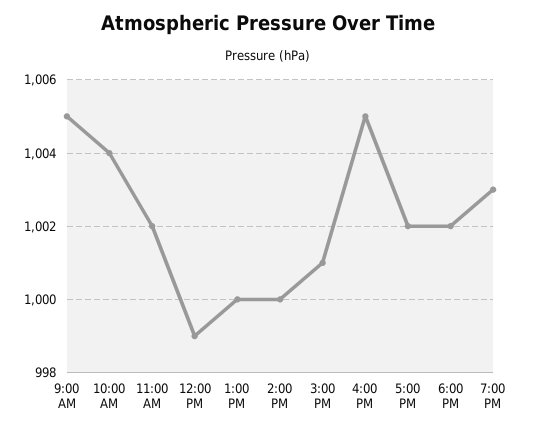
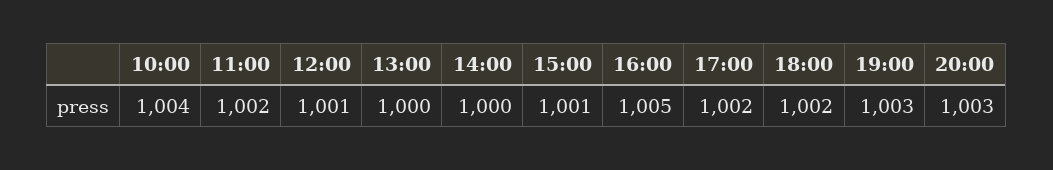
9:00 AM: 1005 -> none
12:00 PM: 999 -> 1001
20:00: none -> 1003

